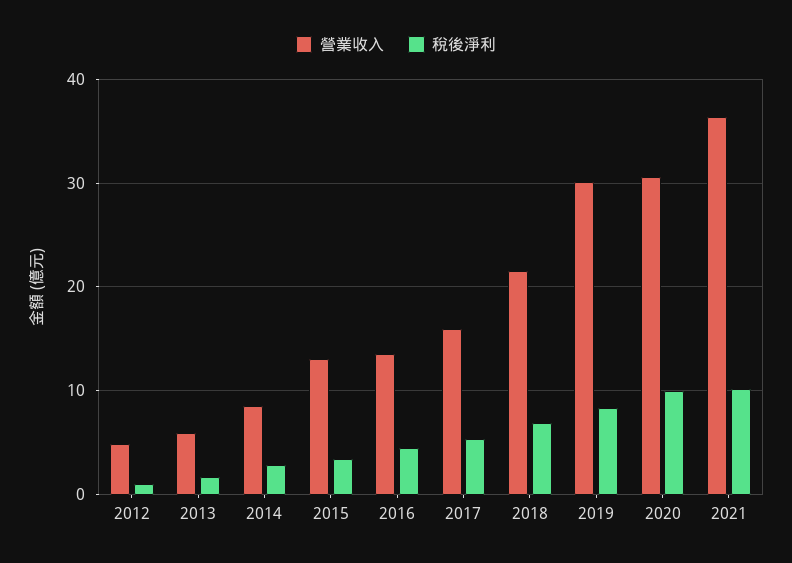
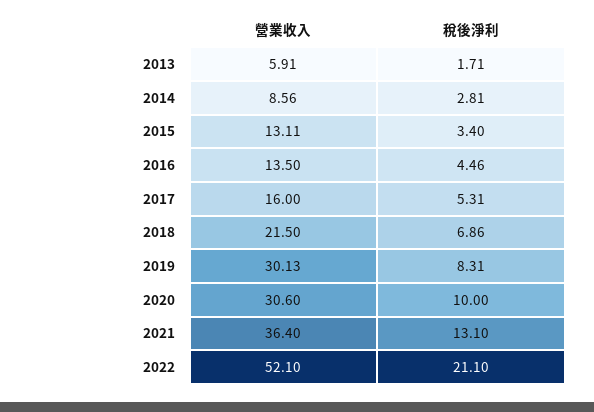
營業收入, 2012: 5 -> none
稅後淨利, 2012: 1 -> none
稅後淨利, 2021: 10 -> 13.1
營業收入, 2022: none -> 52.1
稅後淨利, 2022: none -> 21.1

